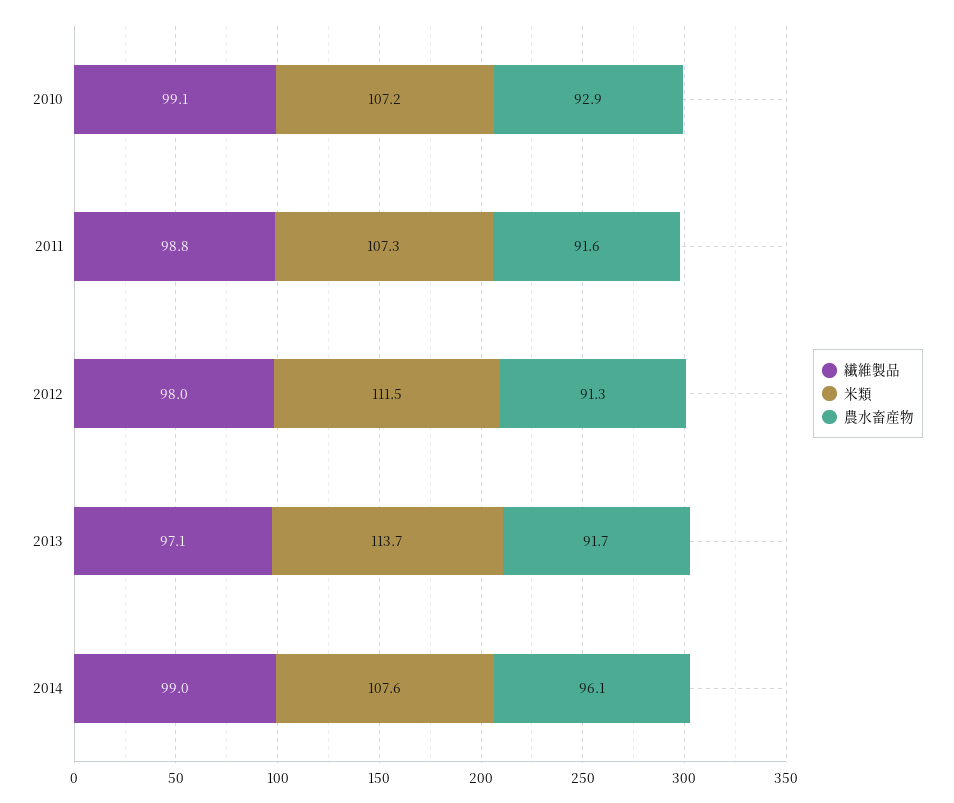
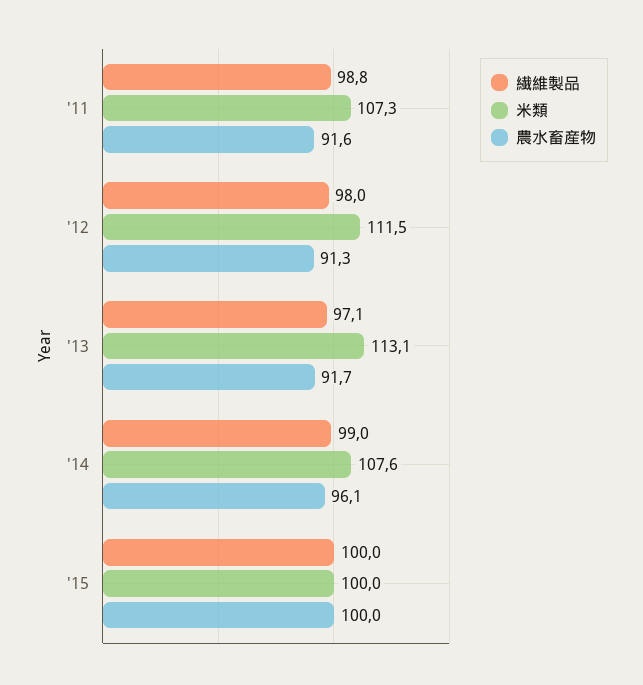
繊維製品, 2010: 99.1 -> none
米類, 2010: 107.2 -> none
農水畜産物, 2010: 92.9 -> none
米類, 2013: 113.7 -> 113.1
繊維製品, '15: none -> 100
米類, '15: none -> 100
農水畜産物, '15: none -> 100

